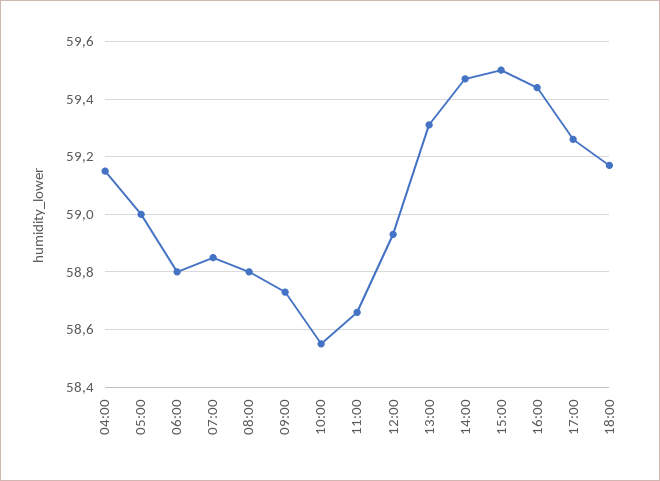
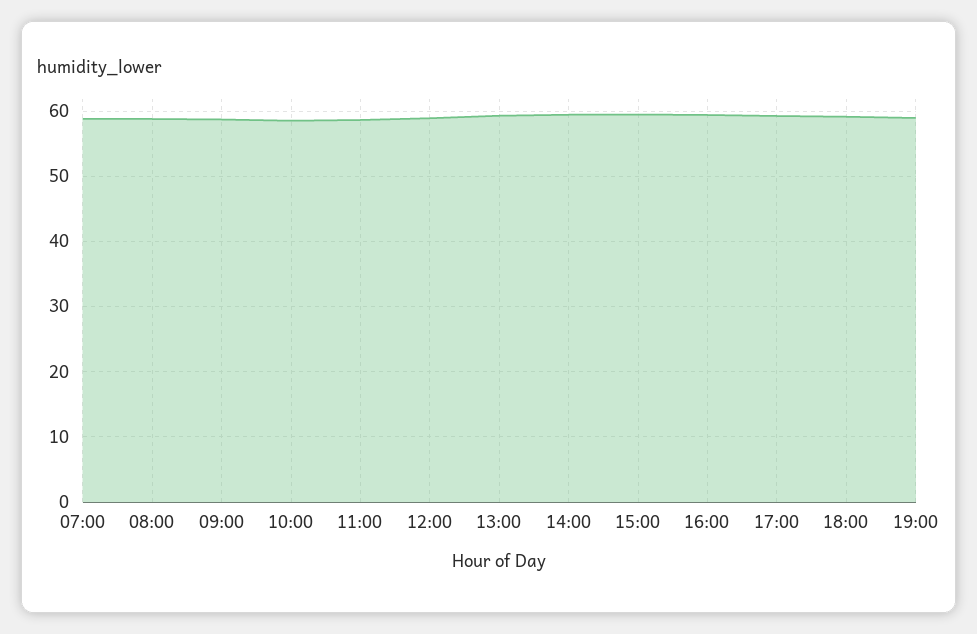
04:00: 59.15 -> none
05:00: 59 -> none
06:00: 58.8 -> none
19:00: none -> 59

